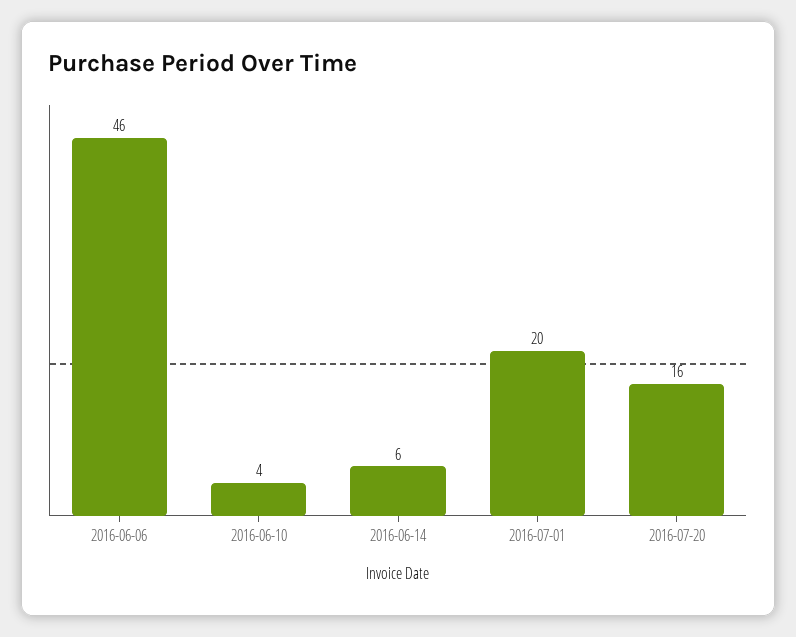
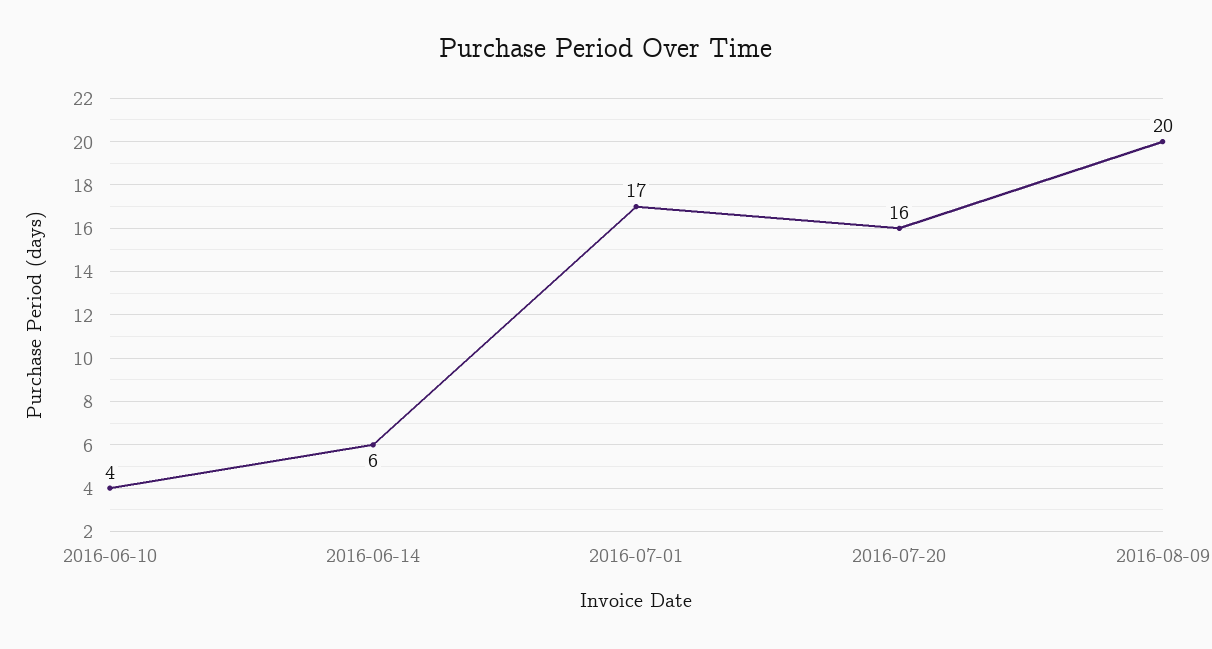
2016-06-06: 46 -> none
2016-07-01: 20 -> 17
2016-08-09: none -> 20

